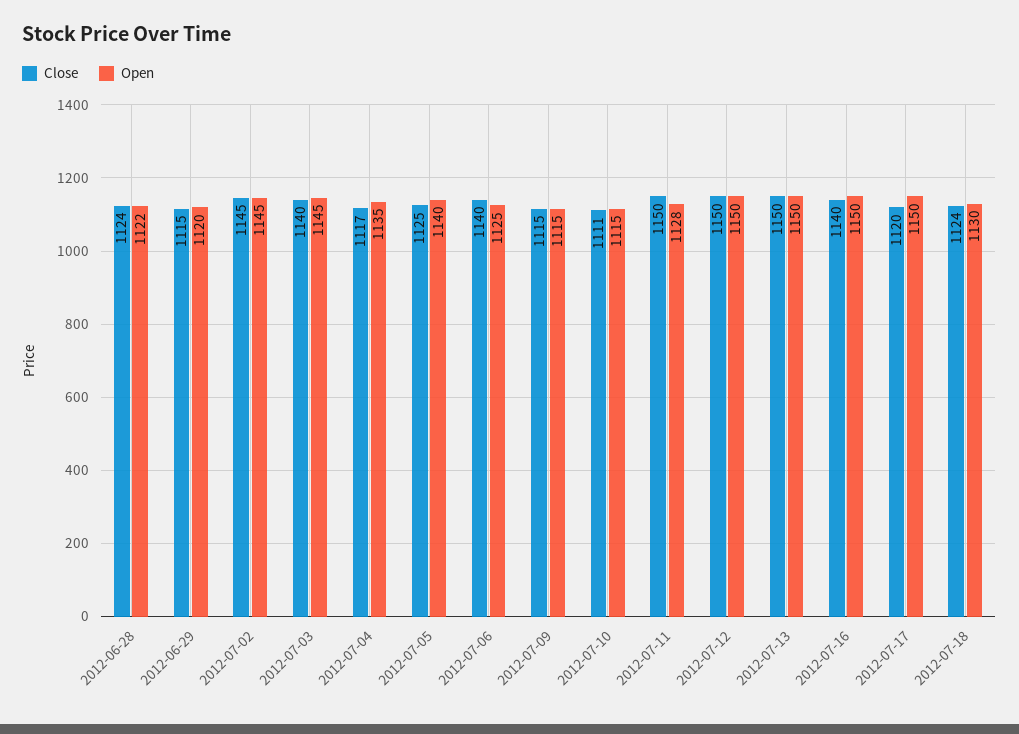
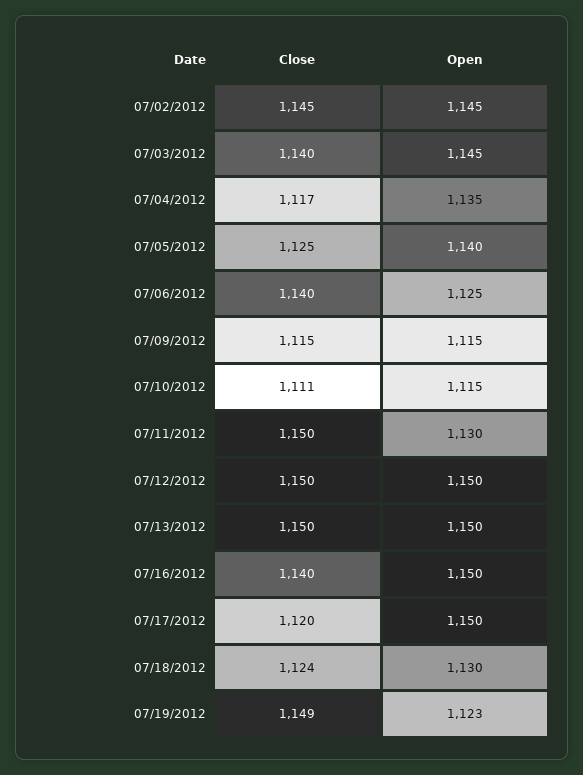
Close, 2012-06-28: 1124 -> none
Open, 2012-06-28: 1122 -> none
Close, 2012-06-29: 1115 -> none
Open, 2012-06-29: 1120 -> none
Open, 2012-07-11: 1128 -> 1130
Close, 07/19/2012: none -> 1149
Open, 07/19/2012: none -> 1123

